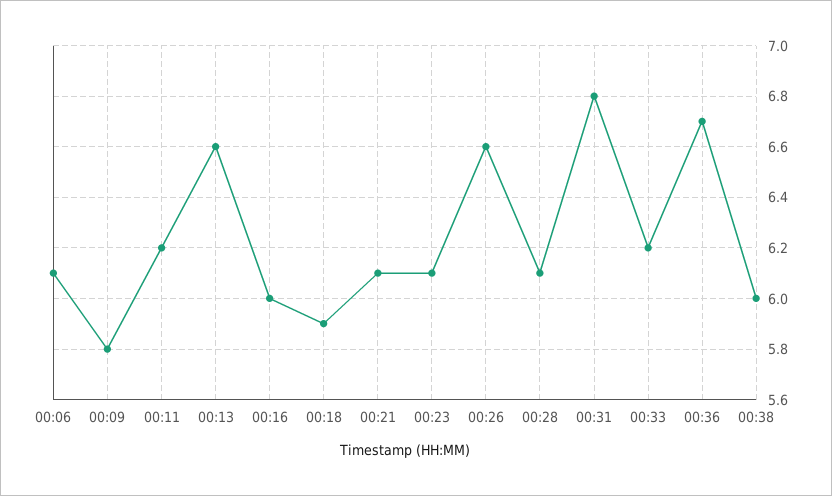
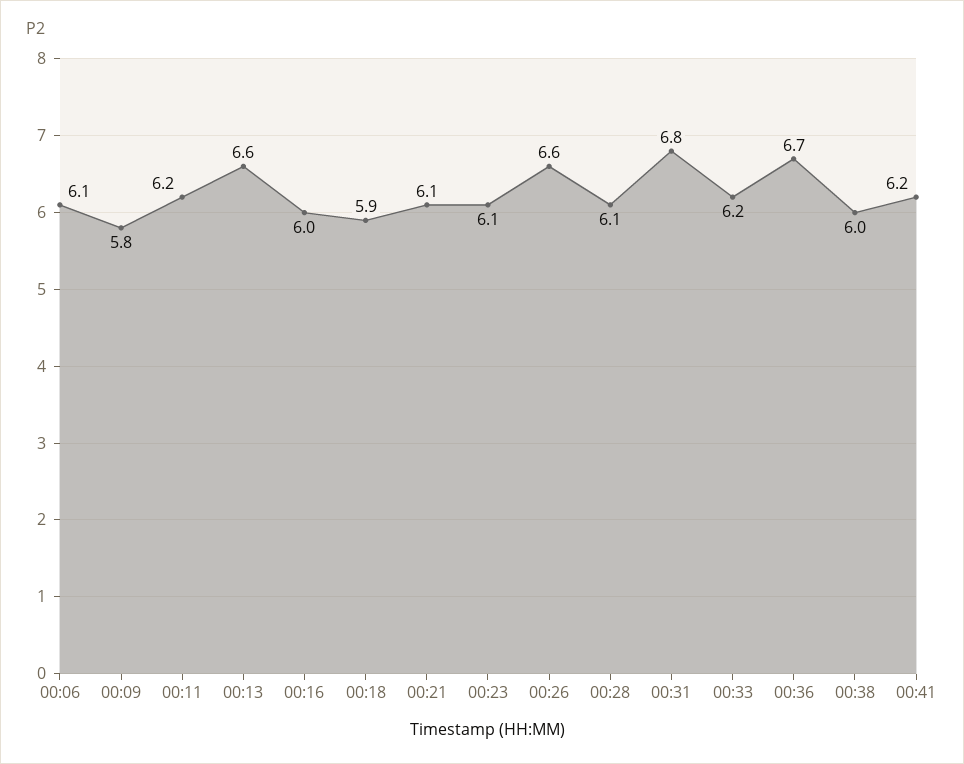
00:41: none -> 6.2

